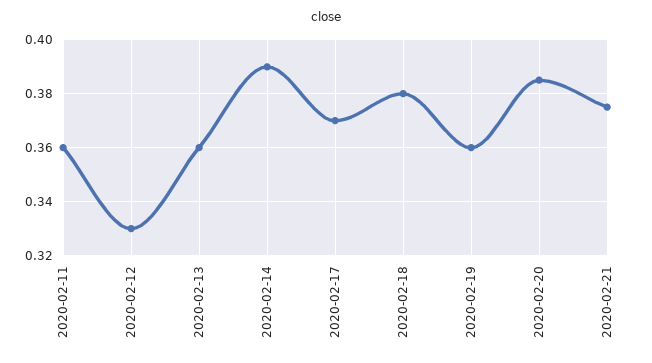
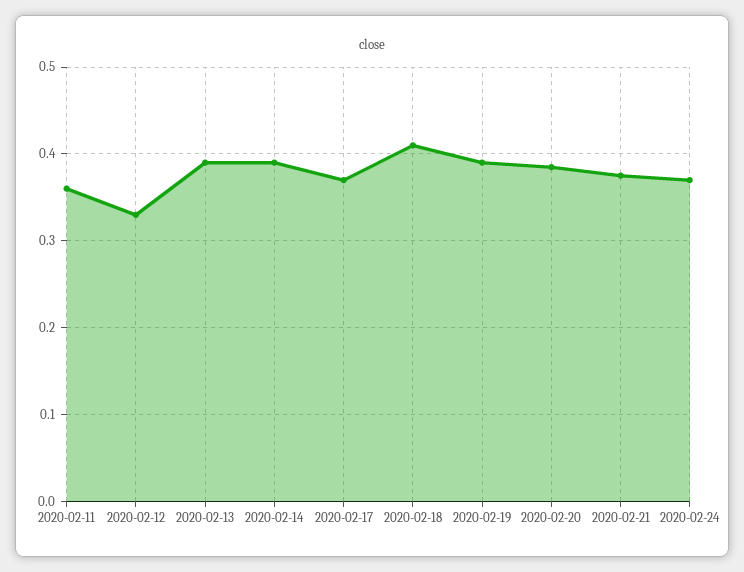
2020-02-13: 0.36 -> 0.39
2020-02-18: 0.38 -> 0.41
2020-02-19: 0.36 -> 0.39
2020-02-24: none -> 0.37

